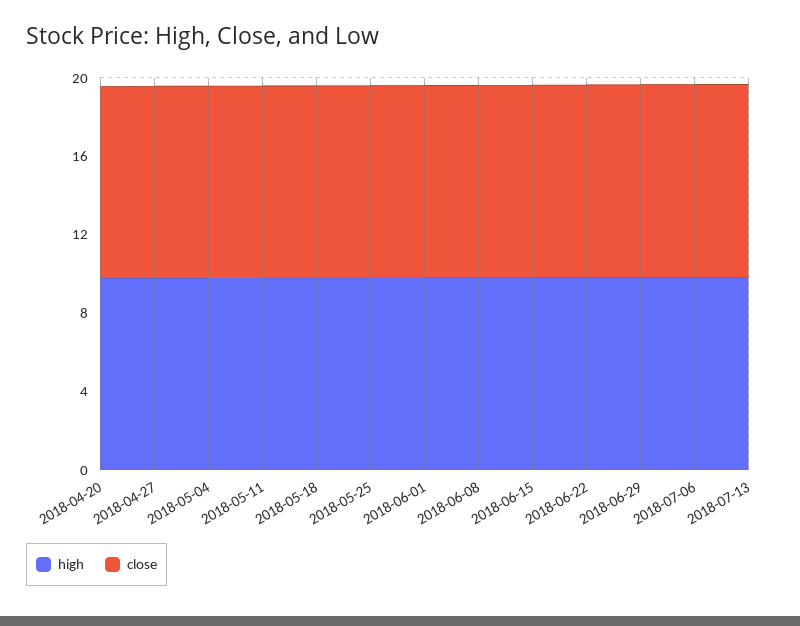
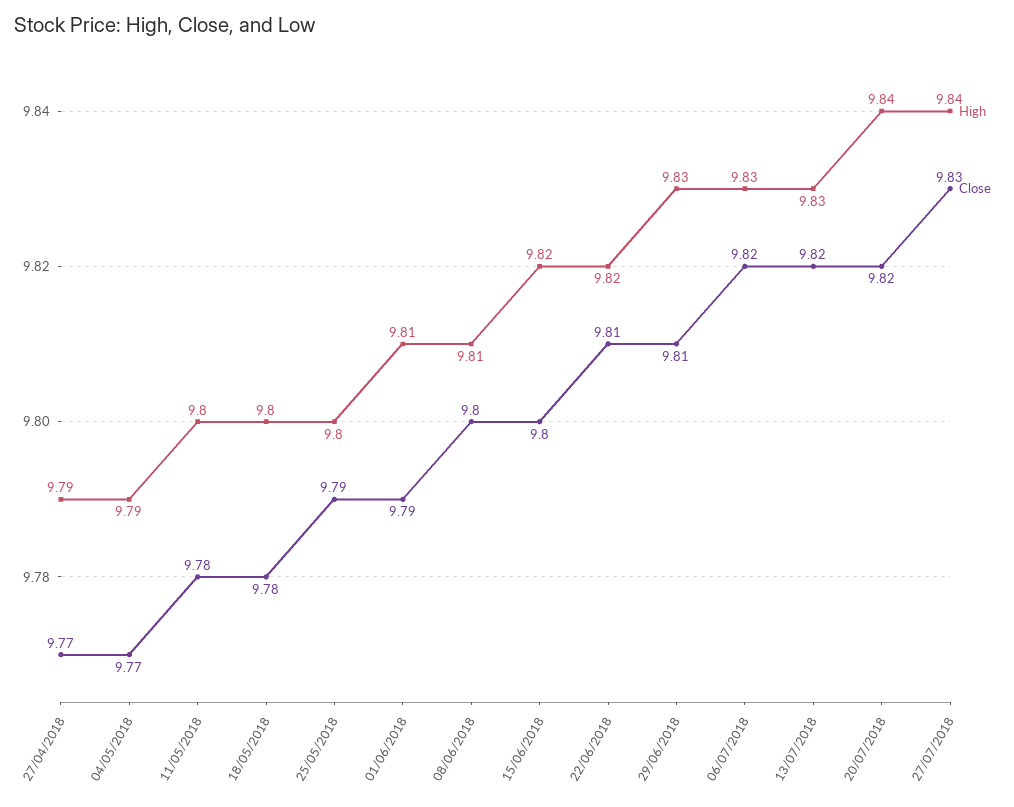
high, 2018-04-20: 10 -> none
close, 2018-04-20: 10 -> none
high, 20/07/2018: none -> 9.84
close, 20/07/2018: none -> 9.82
high, 27/07/2018: none -> 9.84
close, 27/07/2018: none -> 9.83

